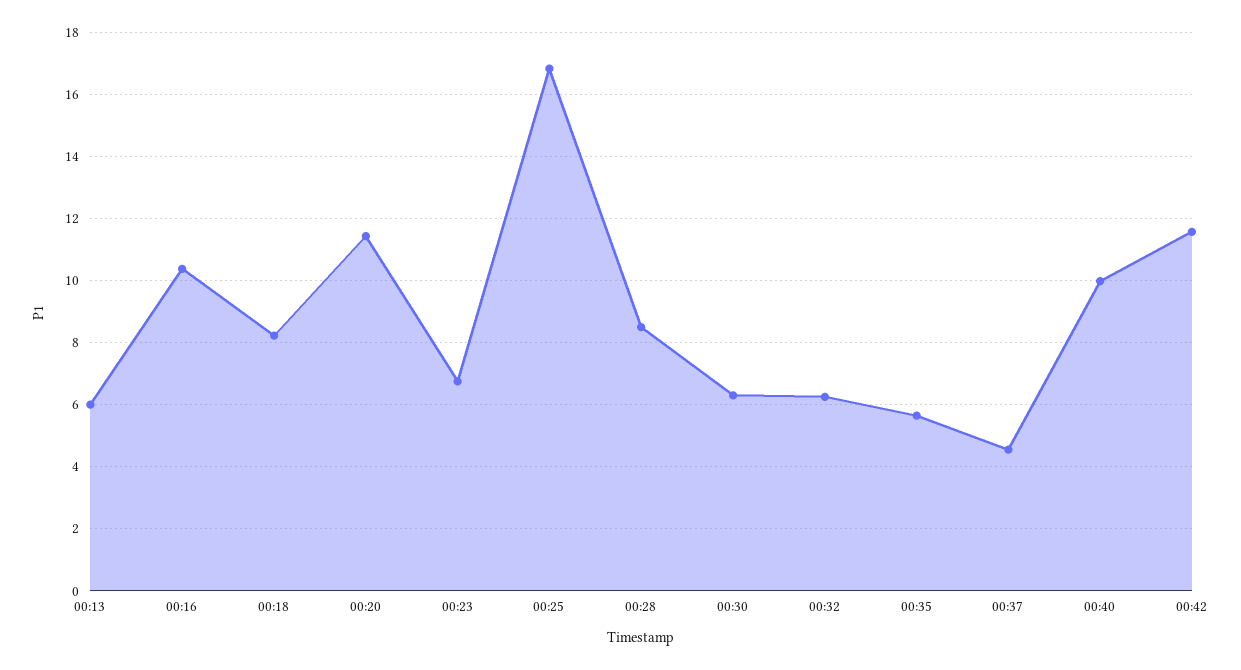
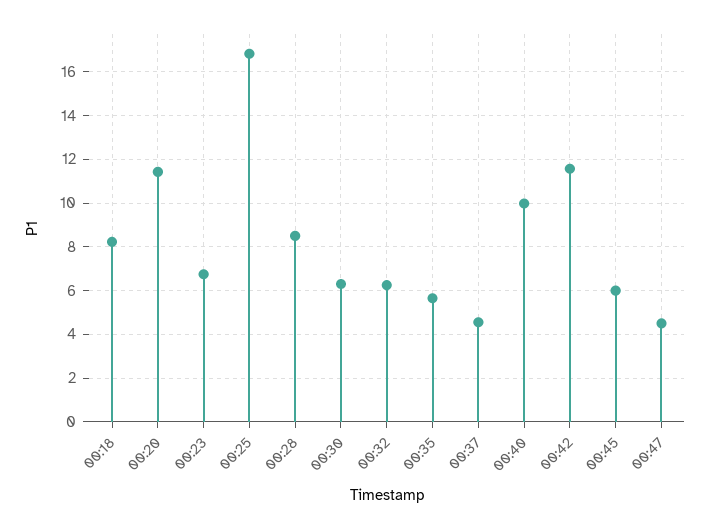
00:13: 6 -> none
00:16: 10.4 -> none
00:45: none -> 6
00:47: none -> 4.5

